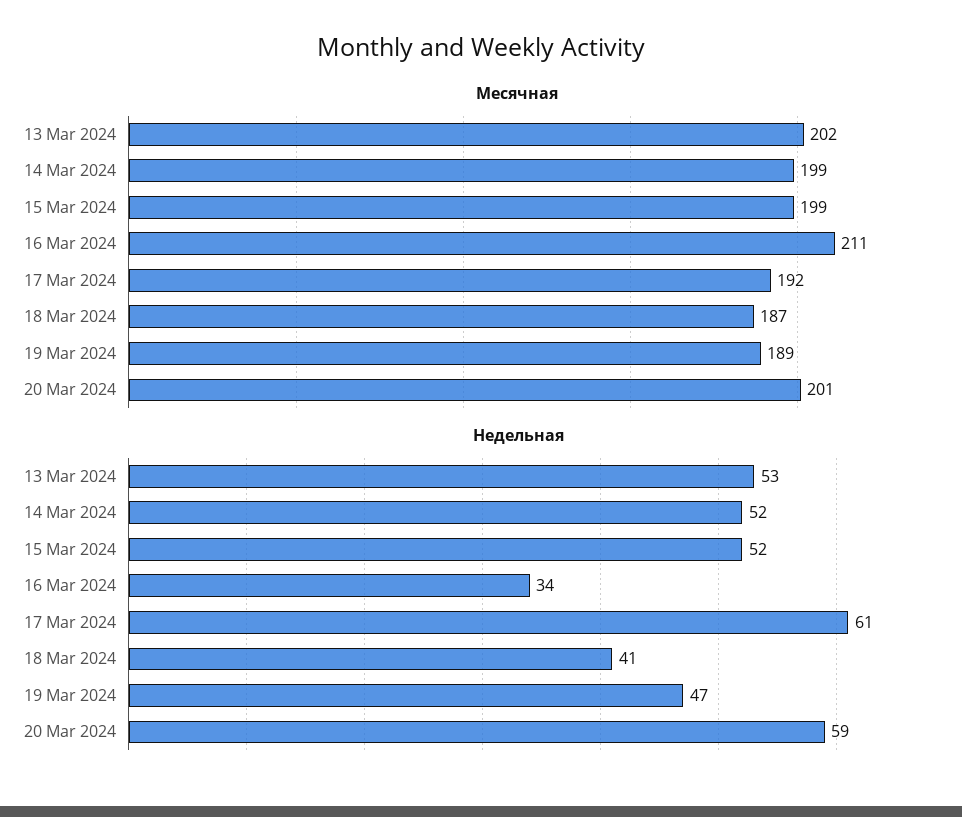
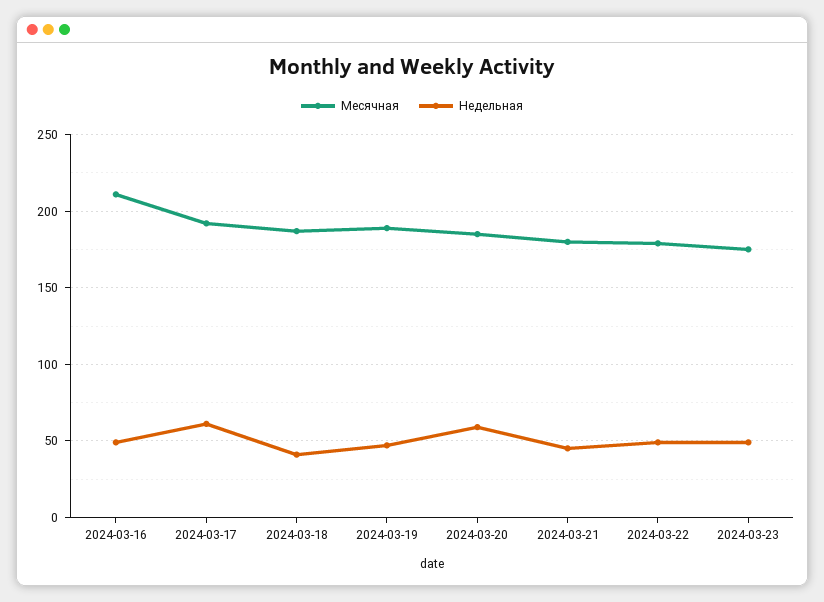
Месячная, 13 Mar 2024: 202 -> none
Месячная, 14 Mar 2024: 199 -> none
Месячная, 15 Mar 2024: 199 -> none
Месячная, 20 Mar 2024: 201 -> 185
Недельная, 13 Mar 2024: 53 -> none
Недельная, 14 Mar 2024: 52 -> none
Недельная, 15 Mar 2024: 52 -> none
Недельная, 16 Mar 2024: 34 -> 50
Месячная, 2024-03-21: none -> 180
Недельная, 2024-03-21: none -> 45
Месячная, 2024-03-22: none -> 180
Недельная, 2024-03-22: none -> 50
Месячная, 2024-03-23: none -> 175
Недельная, 2024-03-23: none -> 50

